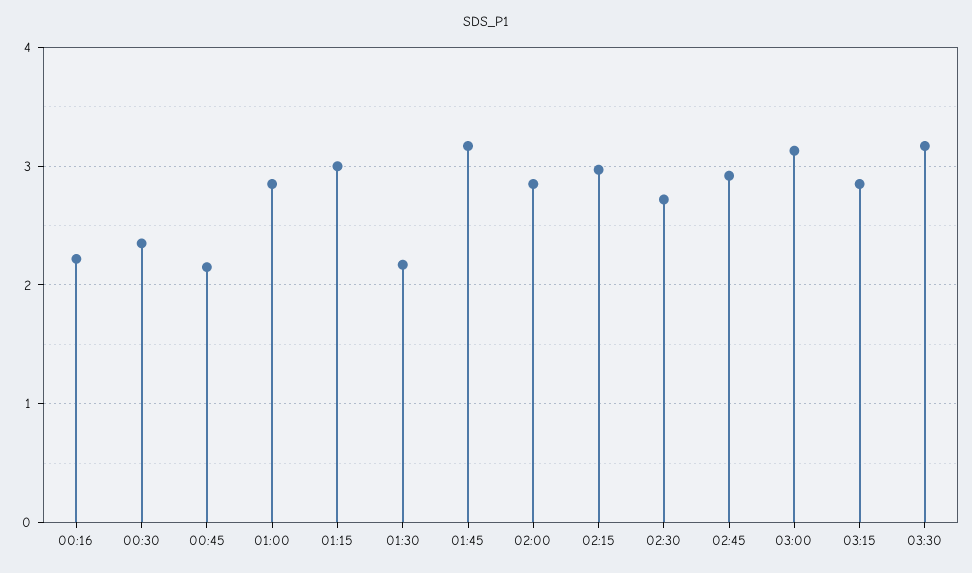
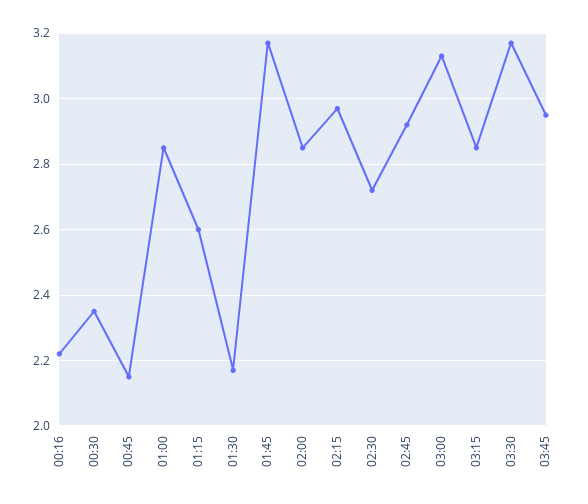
01:15: 3 -> 2.6
03:45: none -> 2.95

